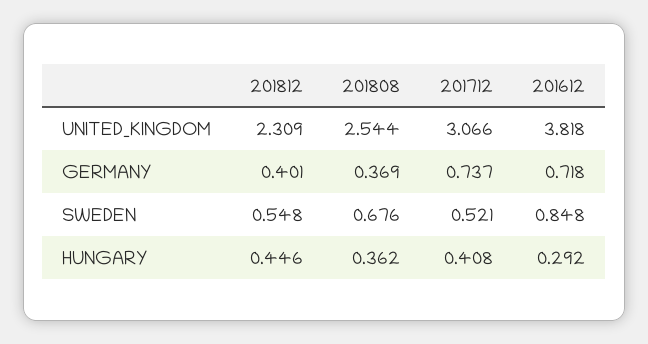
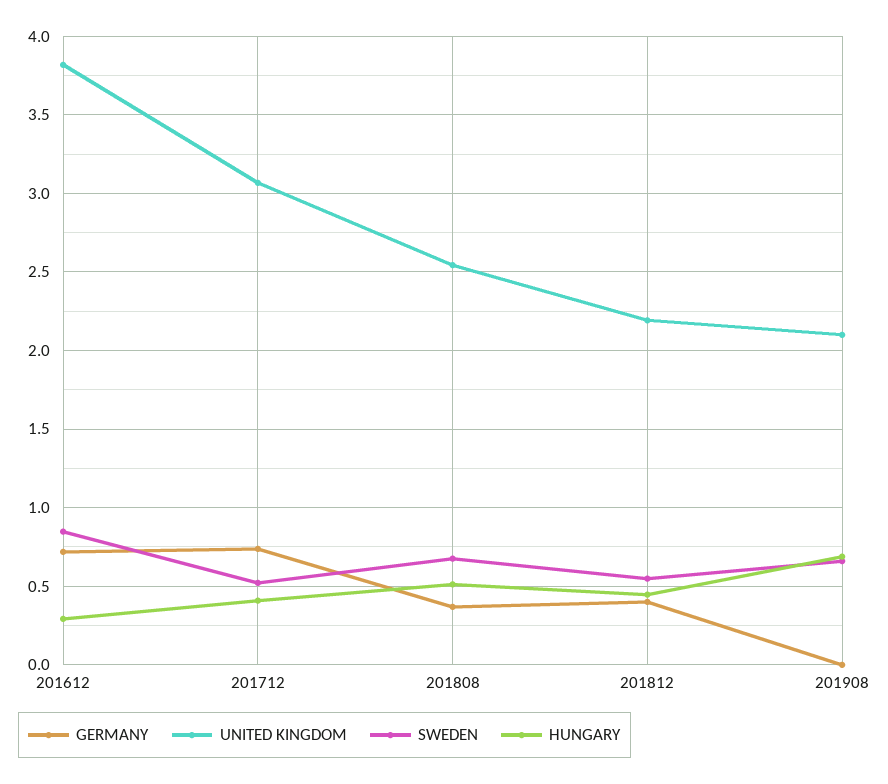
UNITED_KINGDOM, 201812: 2.309 -> 2.2
HUNGARY, 201808: 0.362 -> 0.5
GERMANY, 201908: none -> 0
UNITED_KINGDOM, 201908: none -> 2.1
SWEDEN, 201908: none -> 0.65
HUNGARY, 201908: none -> 0.7

